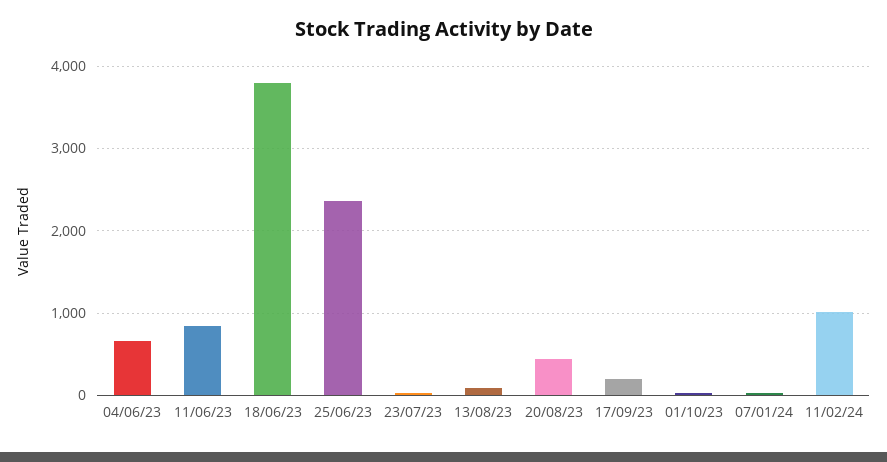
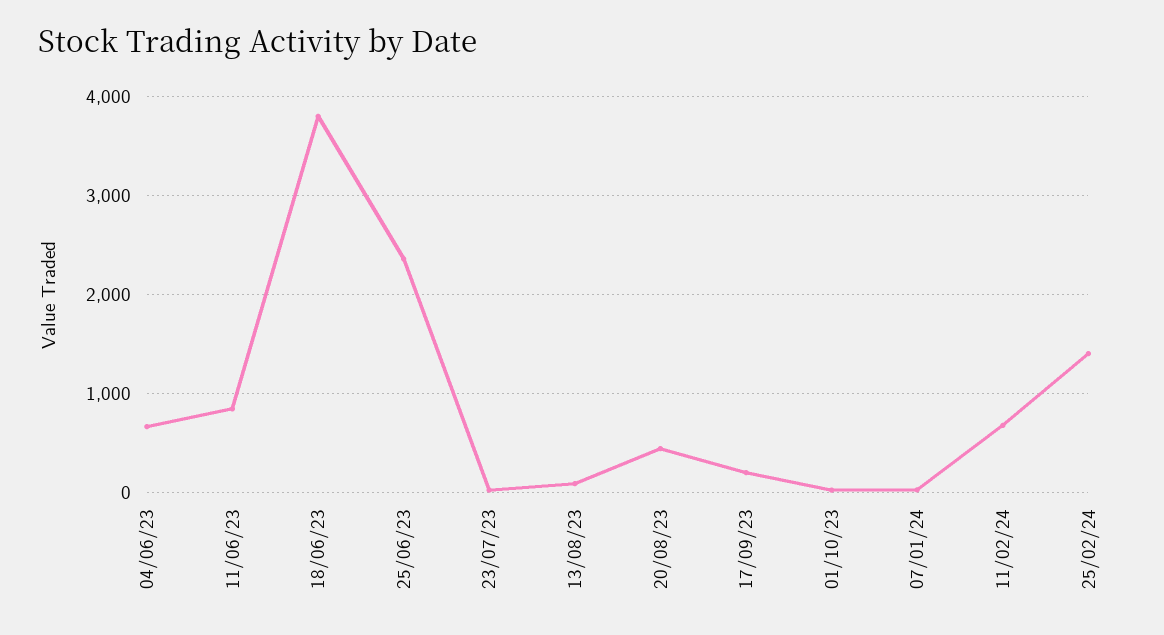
11/02/24: 1000 -> 700
25/02/24: none -> 1400

